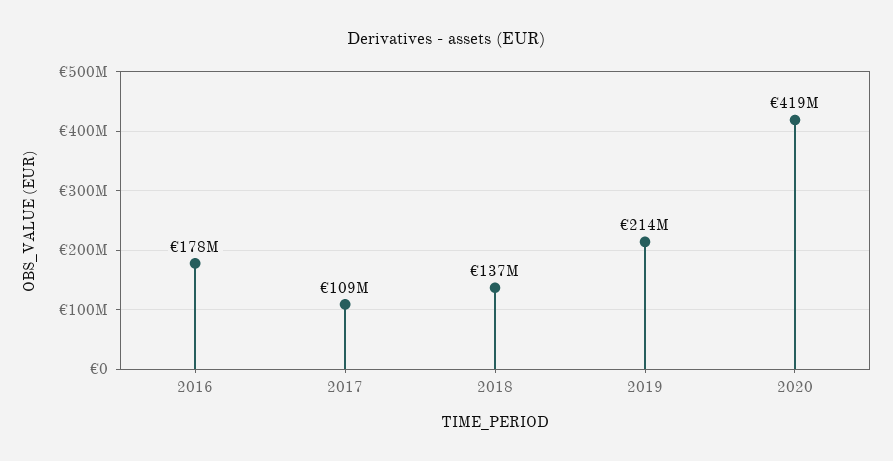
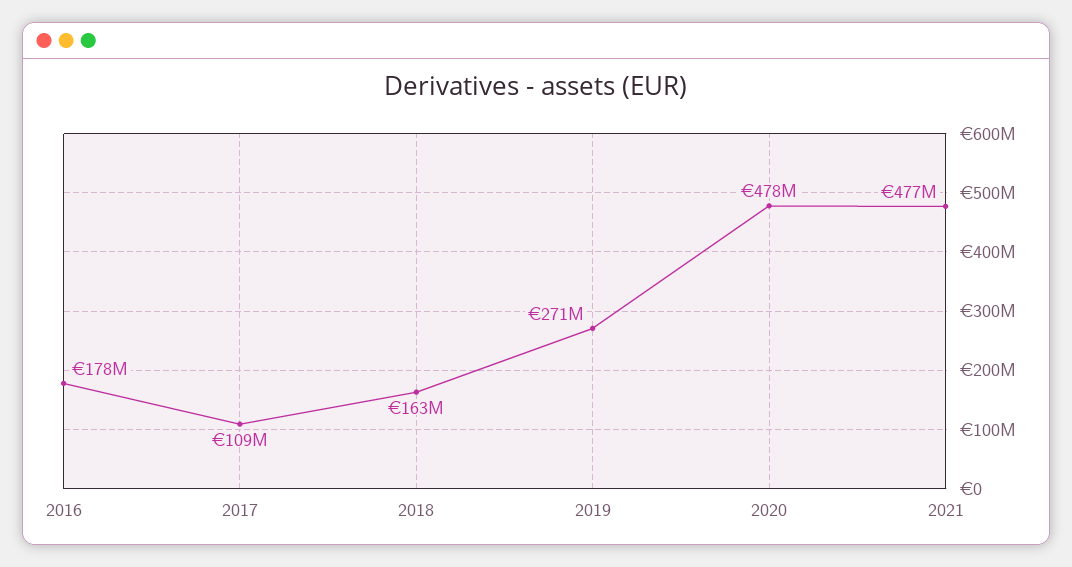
2018: 137000000 -> 163000000
2019: 214000000 -> 271000000
2020: 419000000 -> 478000000
2021: none -> 477000000

